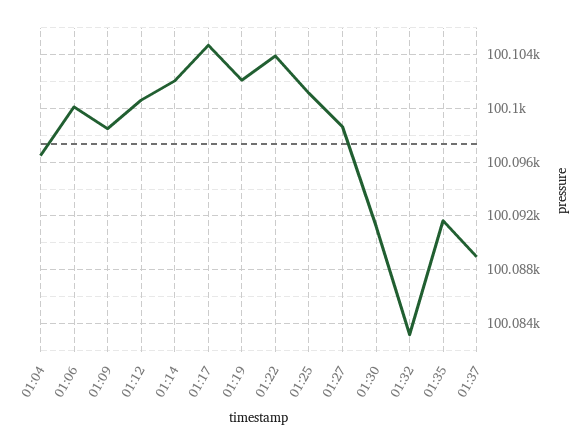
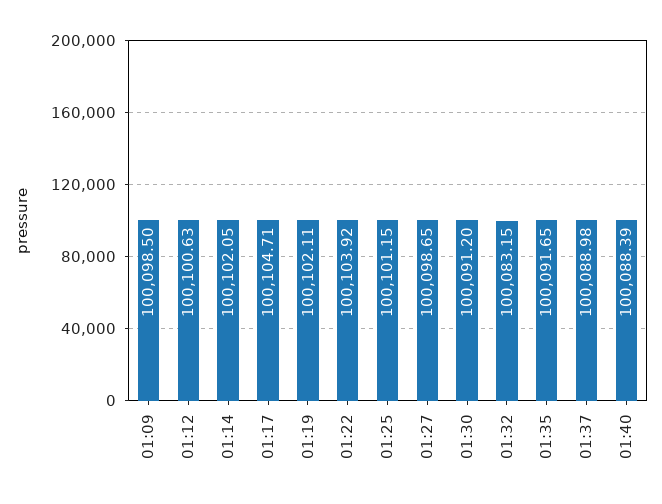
01:04: 100096.5 -> none
01:06: 100100 -> none
01:40: none -> 100088.39

